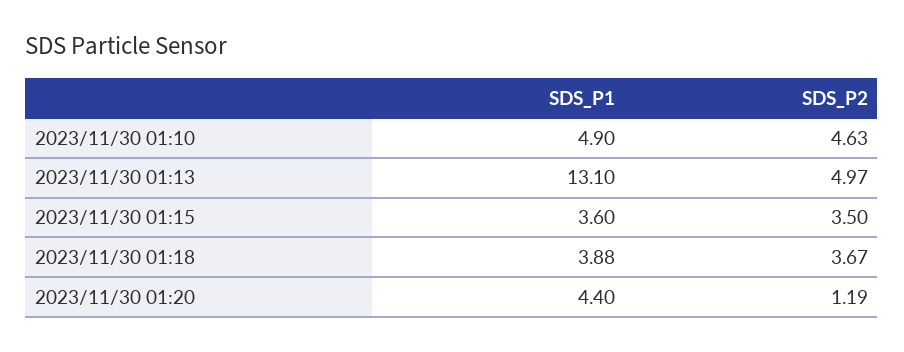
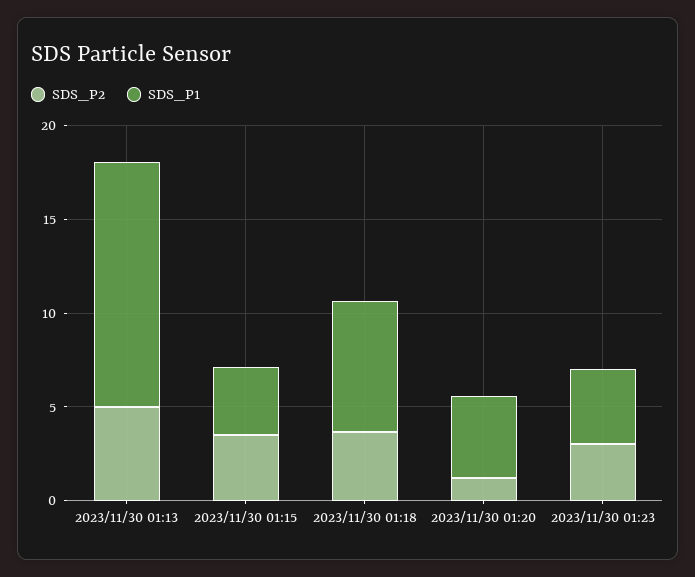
SDS_P1, 2023/11/30 01:10: 4.9 -> none
SDS_P2, 2023/11/30 01:10: 4.63 -> none
SDS_P1, 2023/11/30 01:18: 3.88 -> 7
SDS_P2, 2023/11/30 01:23: none -> 3
SDS_P1, 2023/11/30 01:23: none -> 4

